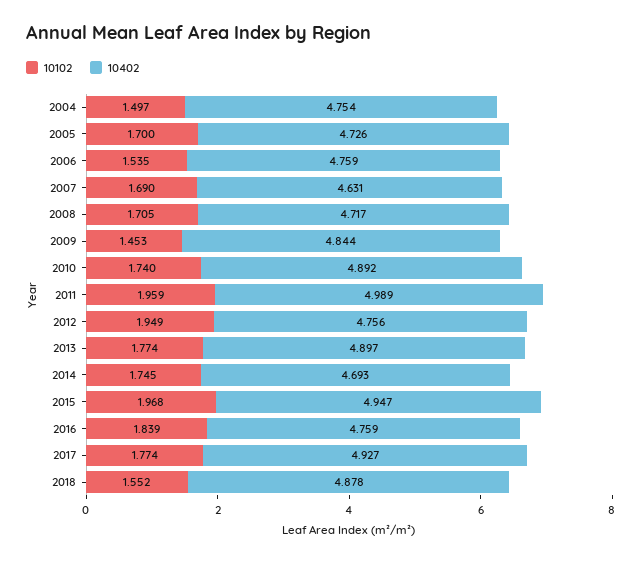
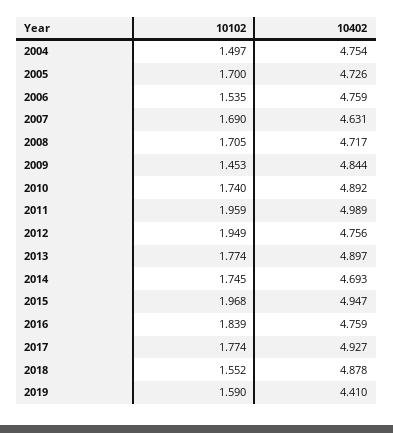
10102, 2019: none -> 1.59
10402, 2019: none -> 4.41

